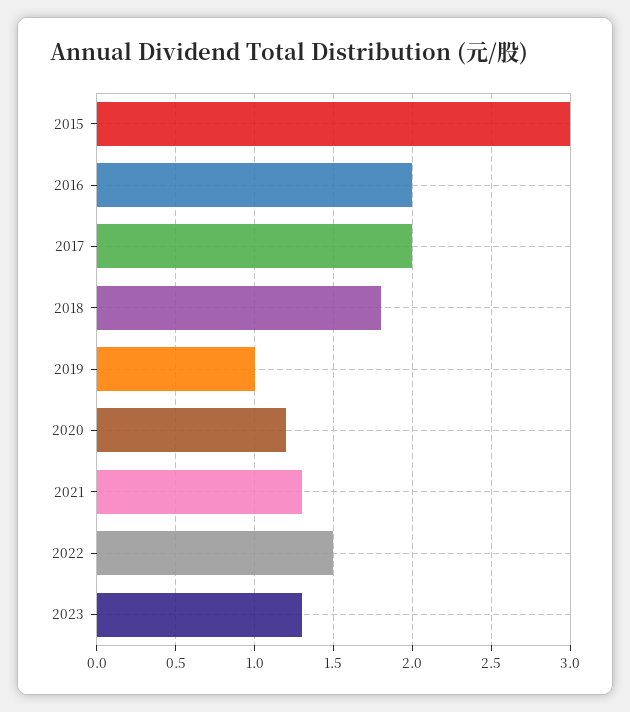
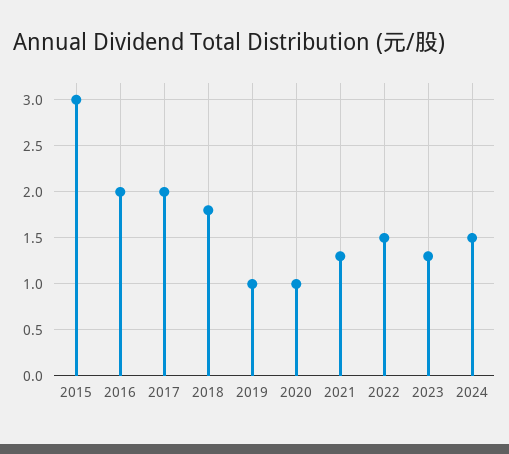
2020: 1.2 -> 1
2024: none -> 1.5

